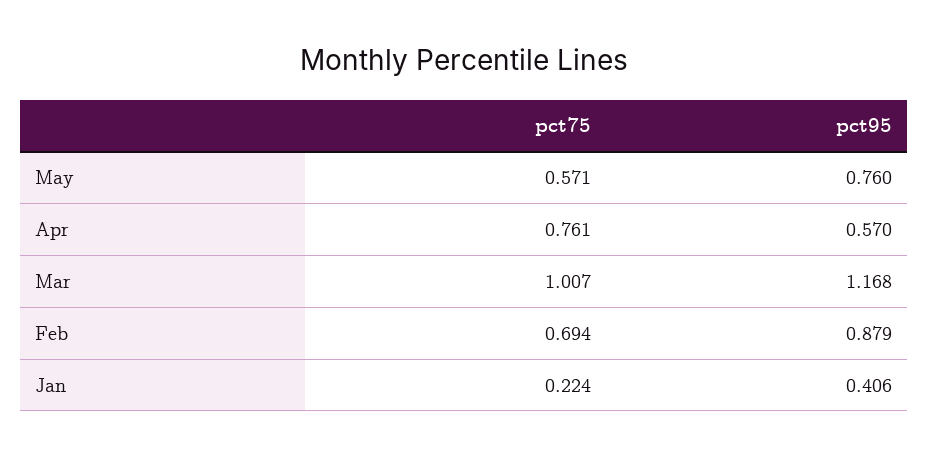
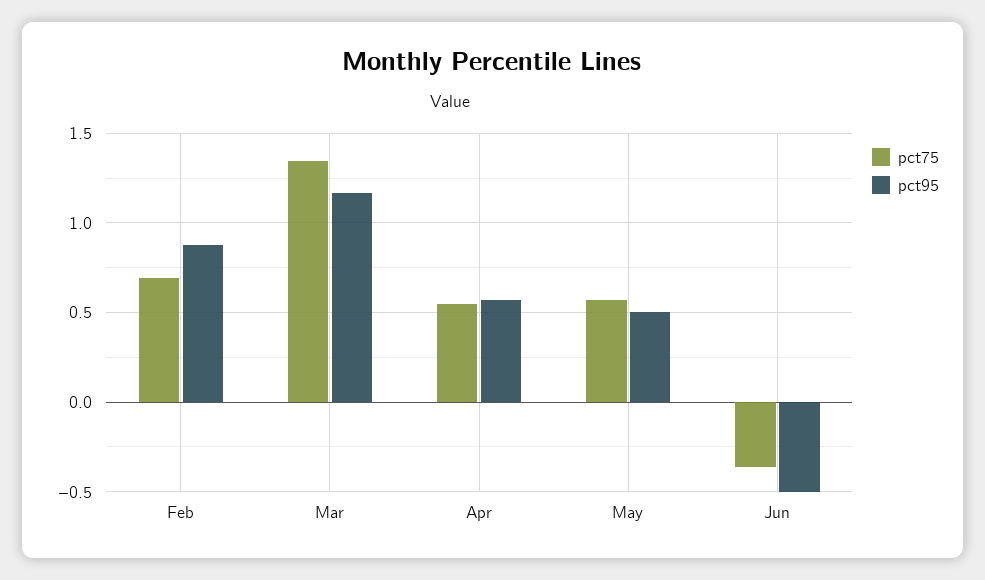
pct95, May: 0.76 -> 0.5
pct75, Apr: 0.761 -> 0.55
pct75, Mar: 1.007 -> 1.35
pct75, Jan: 0.224 -> none
pct95, Jan: 0.406 -> none
pct75, Jun: none -> -0.35
pct95, Jun: none -> -0.5

